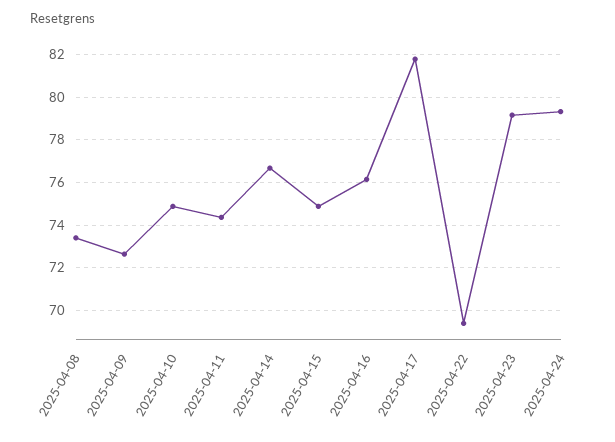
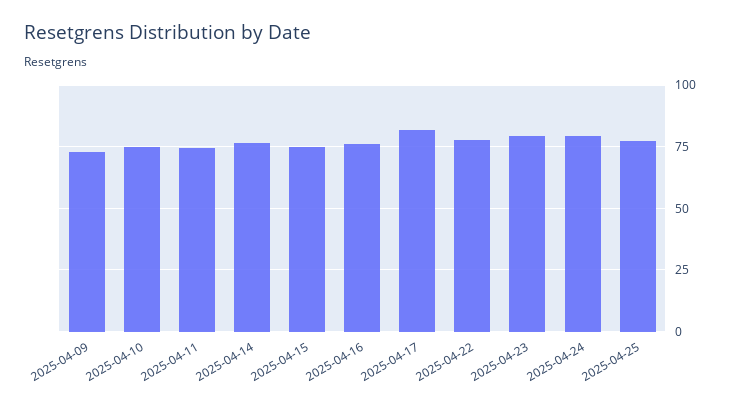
2025-04-08: 73.5 -> none
2025-04-22: 69.5 -> 77.5
2025-04-25: none -> 77.5

